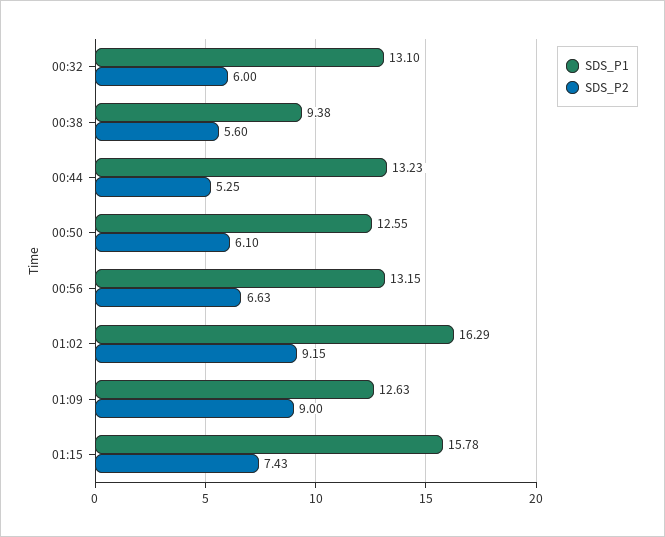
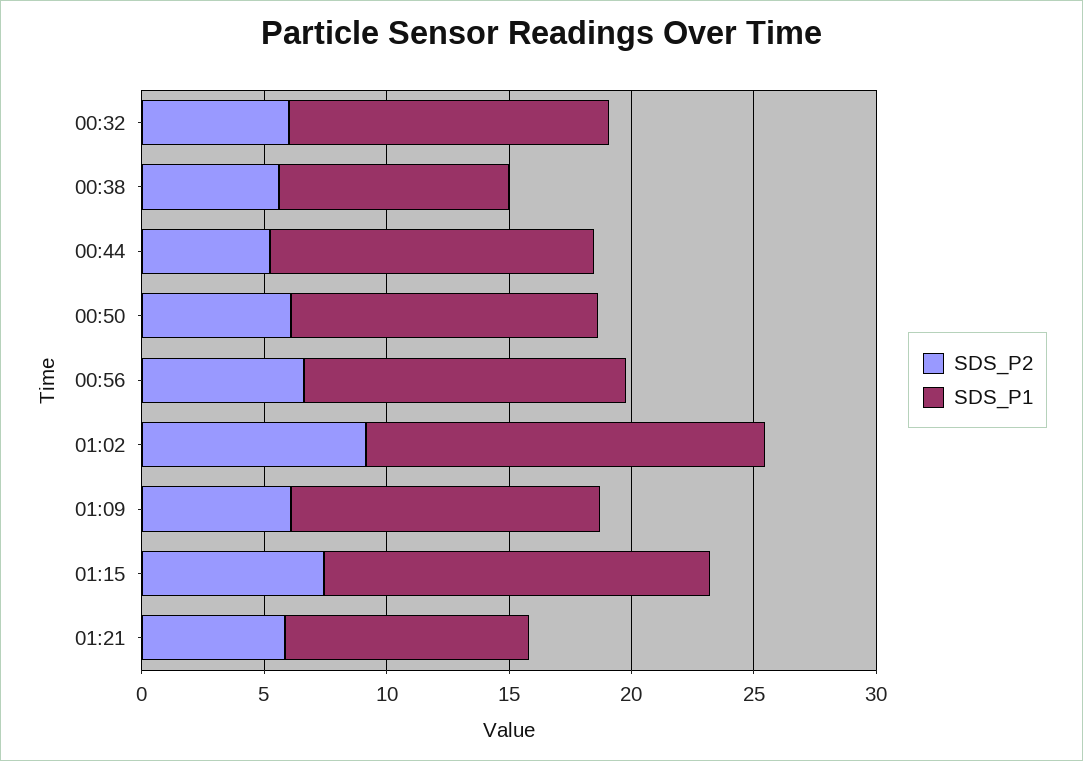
SDS_P2, 01:09: 9 -> 6
SDS_P2, 01:21: none -> 6
SDS_P1, 01:21: none -> 10

